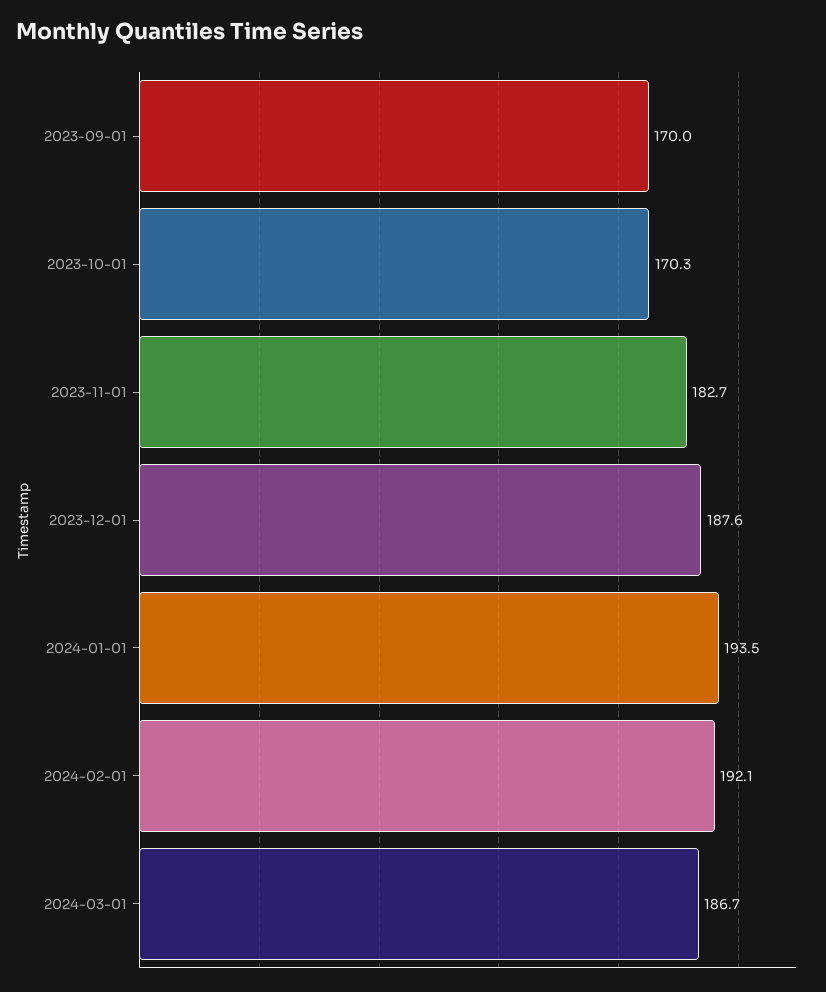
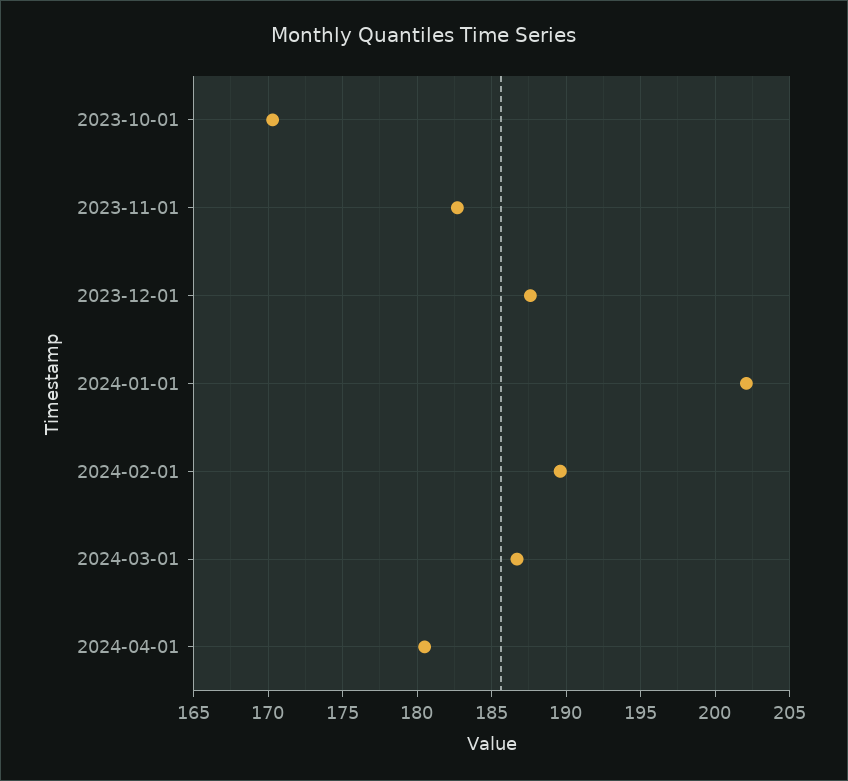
2023-09-01: 170 -> none
2024-01-01: 193.5 -> 202
2024-02-01: 192.1 -> 189.5
2024-04-01: none -> 180.5

